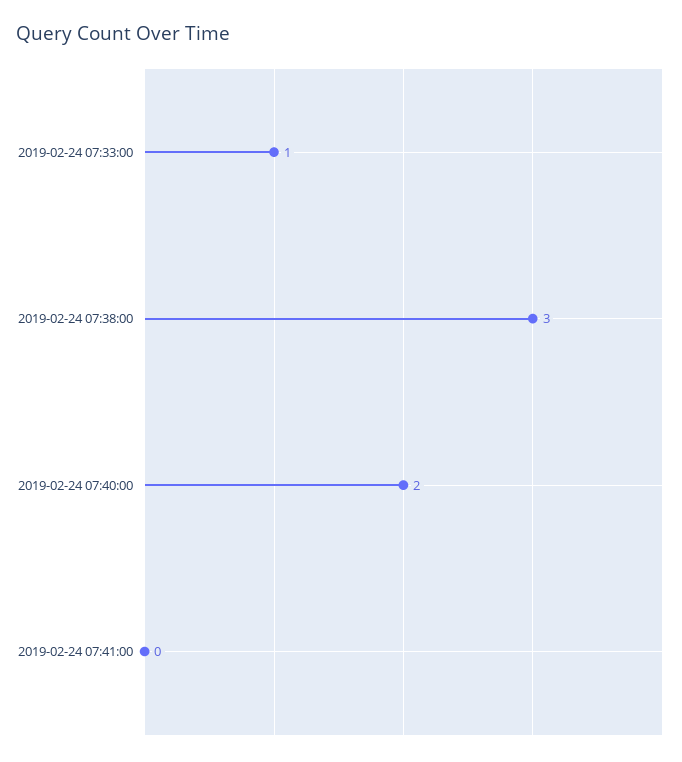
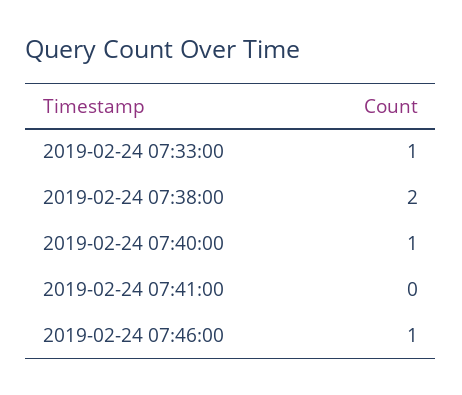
2019-02-24 07:38:00: 3 -> 2
2019-02-24 07:40:00: 2 -> 1
2019-02-24 07:46:00: none -> 1

